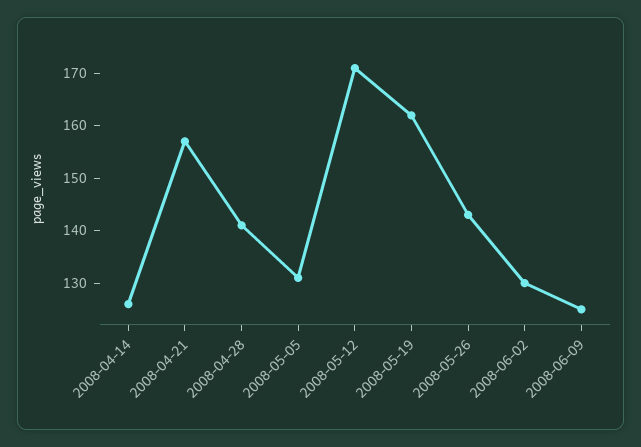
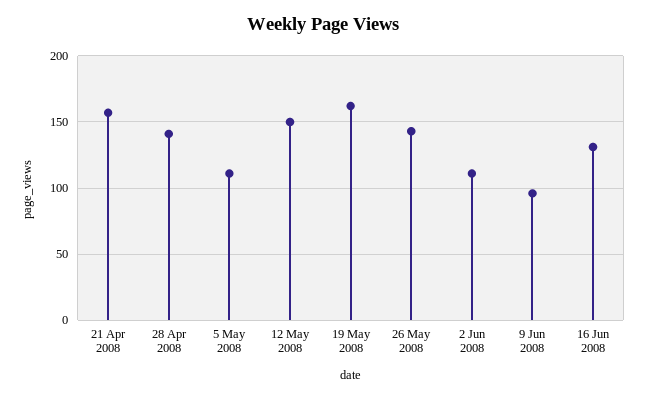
2008-04-14: 125 -> none
2008-05-05: 130 -> 110
2008-05-12: 170 -> 150
2008-06-02: 130 -> 110
2008-06-09: 125 -> 95
16 Jun 2008: none -> 130

